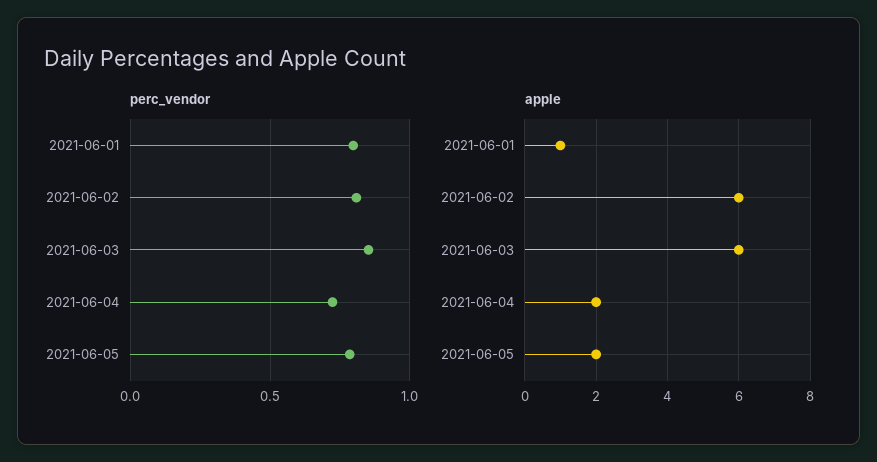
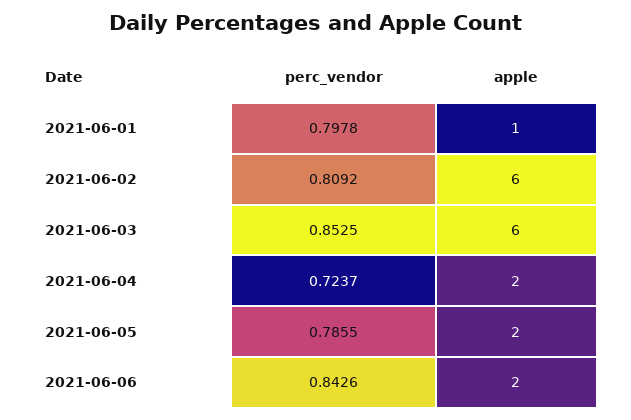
perc_vendor, 2021-06-06: none -> 0.8426
apple, 2021-06-06: none -> 2

